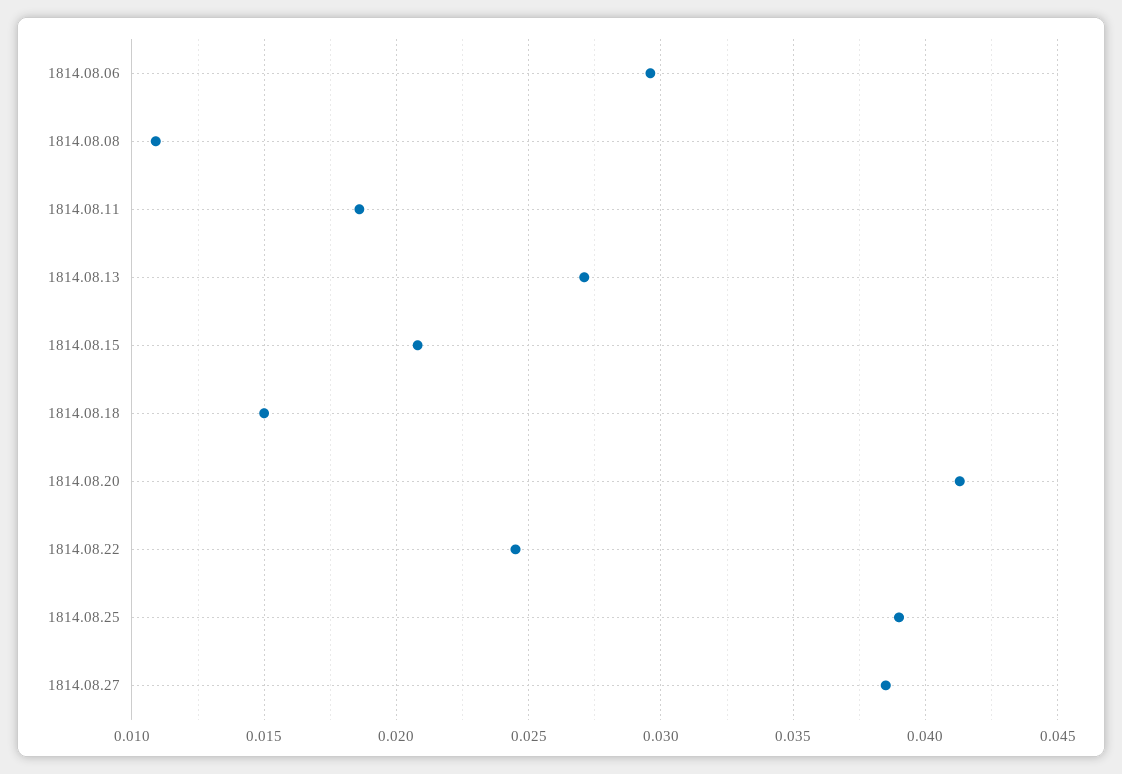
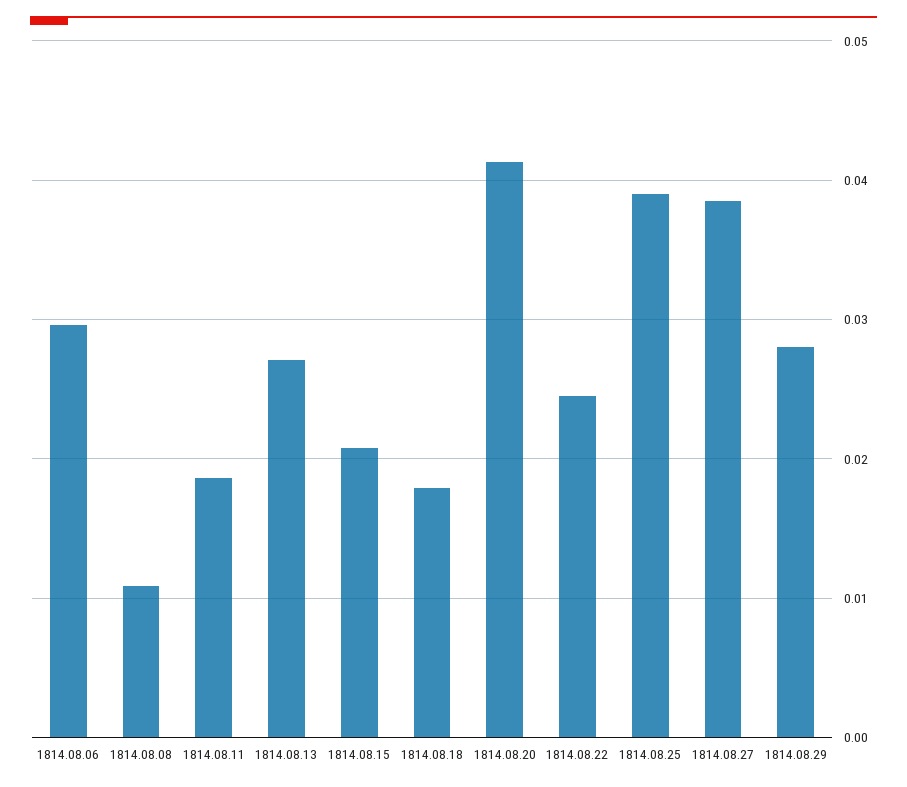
1814.08.18: 0.015 -> 0.018
1814.08.29: none -> 0.028

